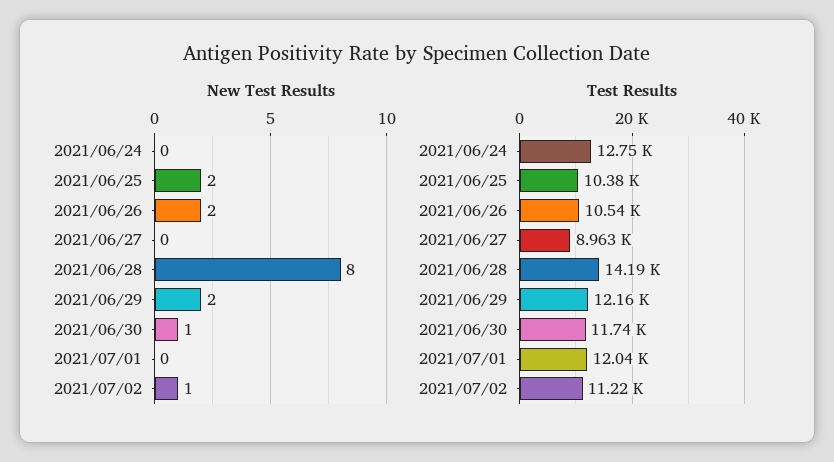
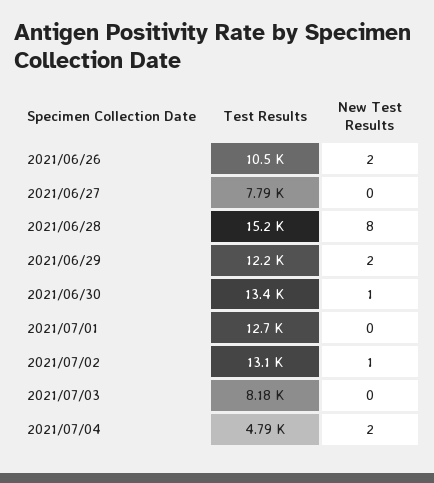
New Test Results, 2021/06/24: 0 -> none
New Test Results, 2021/06/25: 2 -> none
Test Results, 2021/06/24: 12750 -> none
Test Results, 2021/06/25: 10380 -> none
Test Results, 2021/06/27: 8963 -> 7790
Test Results, 2021/06/28: 14190 -> 15200
Test Results, 2021/06/30: 11740 -> 13400
Test Results, 2021/07/01: 12040 -> 12700
Test Results, 2021/07/02: 11220 -> 13100
Test Results, 2021/07/03: none -> 8180
New Test Results, 2021/07/03: none -> 0
Test Results, 2021/07/04: none -> 4790
New Test Results, 2021/07/04: none -> 2

